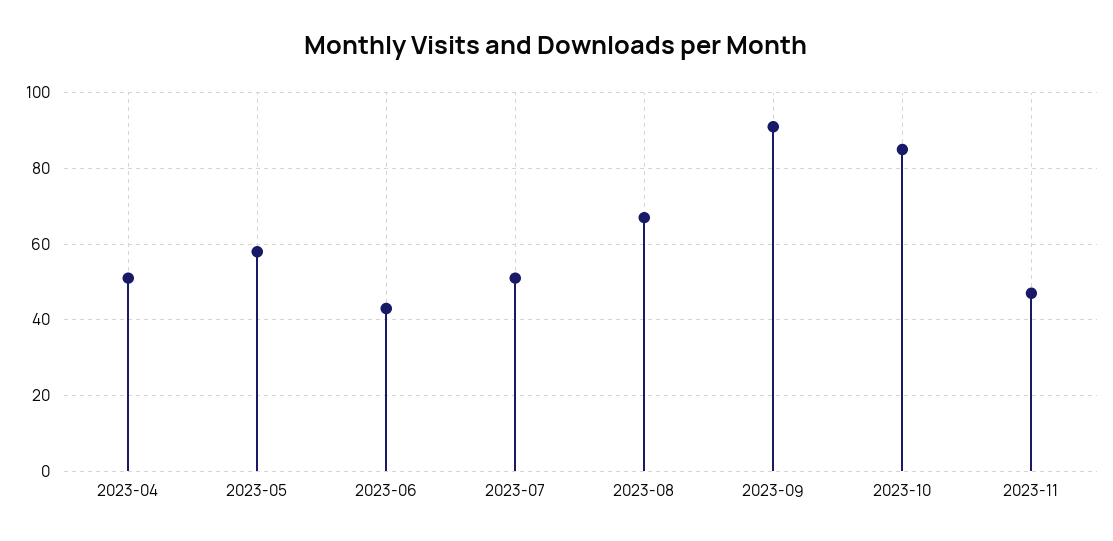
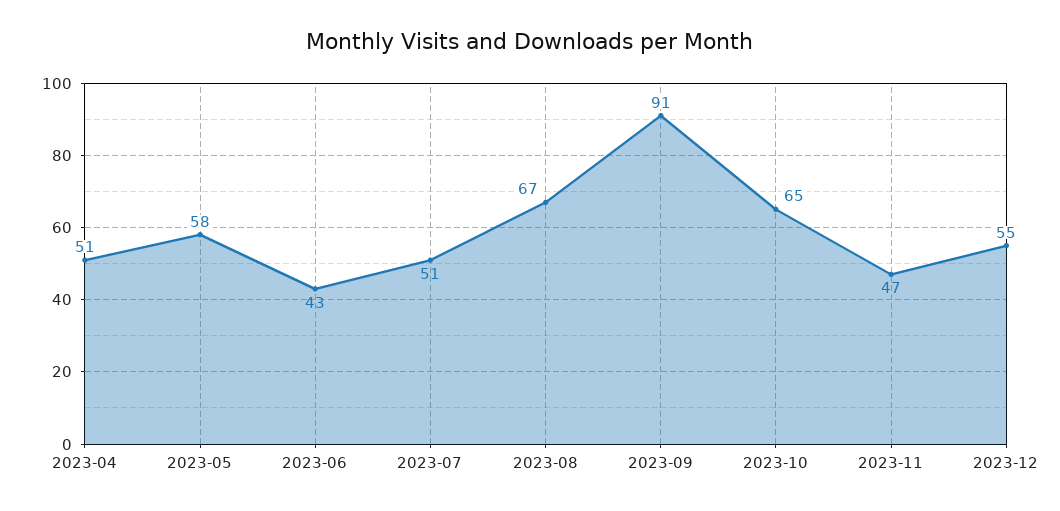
2023-10: 85 -> 65
2023-12: none -> 55

